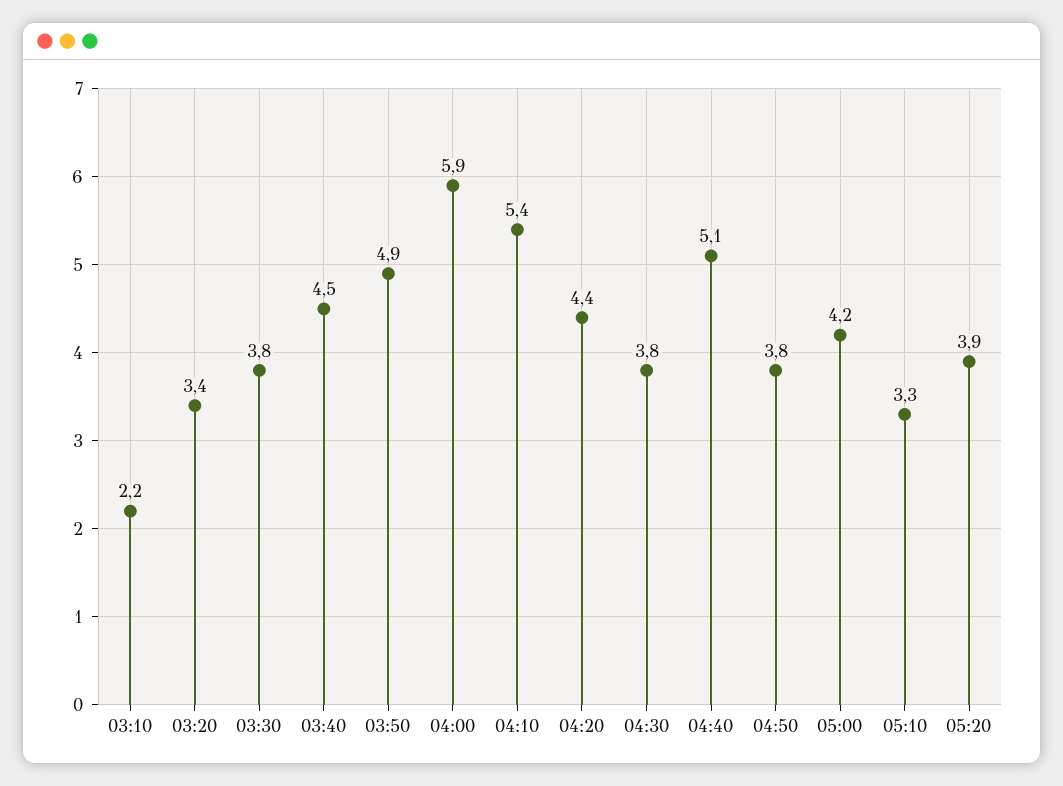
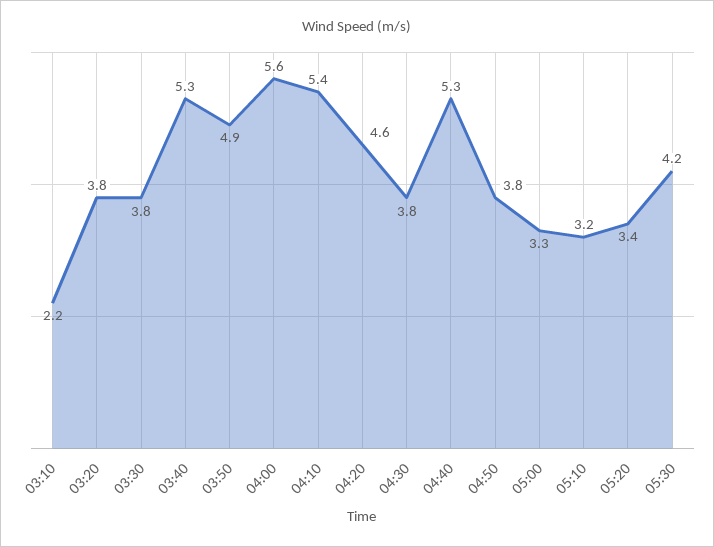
03:20: 3.4 -> 3.8
03:40: 4.5 -> 5.3
04:00: 5.9 -> 5.6
04:20: 4.4 -> 4.6
04:40: 5.1 -> 5.3
05:00: 4.2 -> 3.3
05:10: 3.3 -> 3.2
05:20: 3.9 -> 3.4
05:30: none -> 4.2

